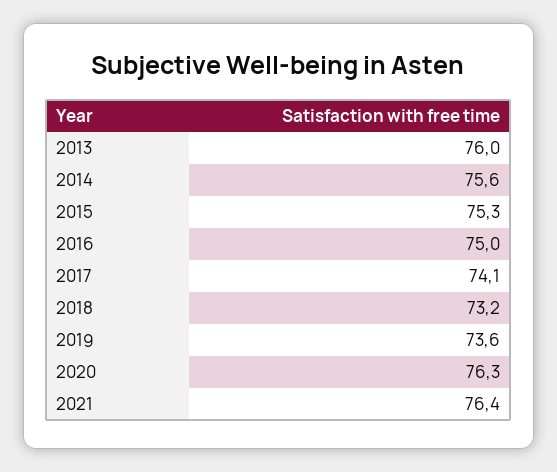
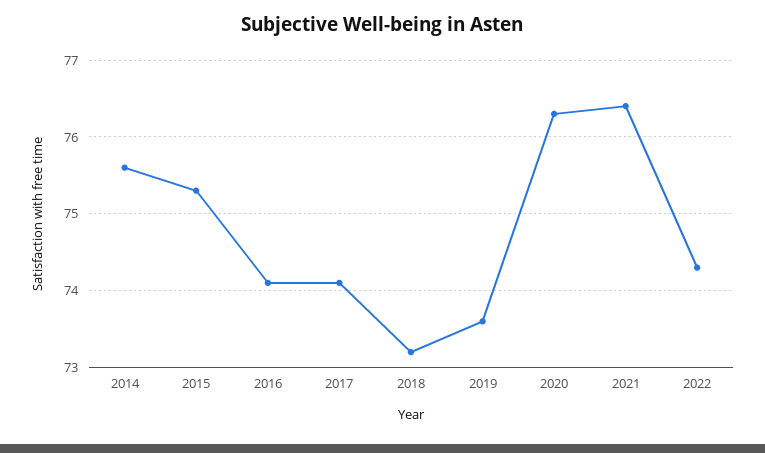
2013: 76 -> none
2016: 75 -> 74.1
2022: none -> 74.3

